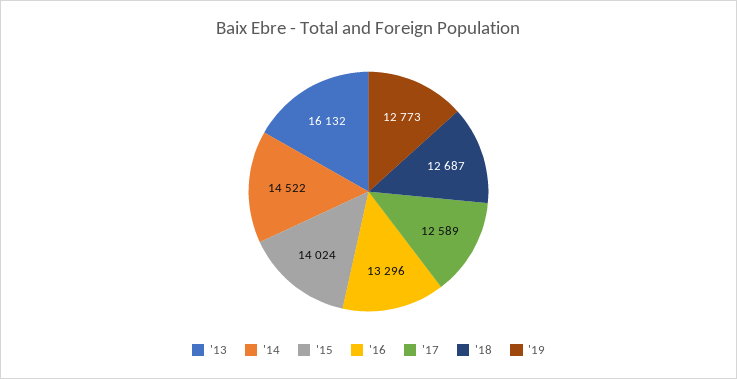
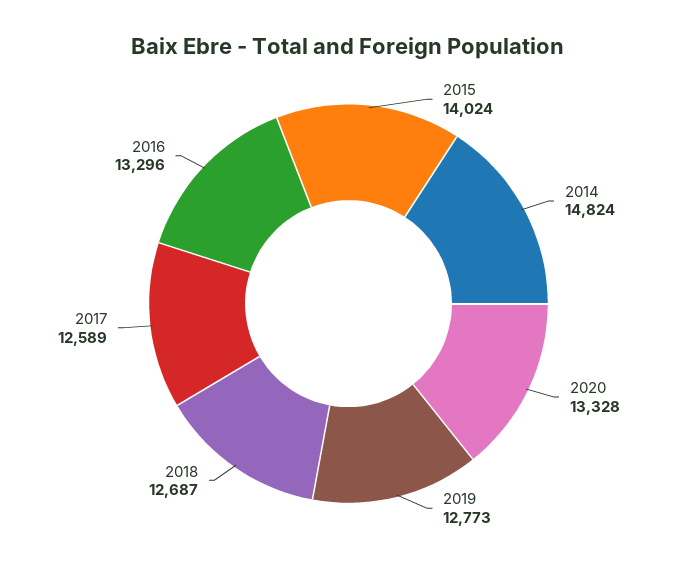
'13: 16132 -> none
'14: 14522 -> 14824
2020: none -> 13328

